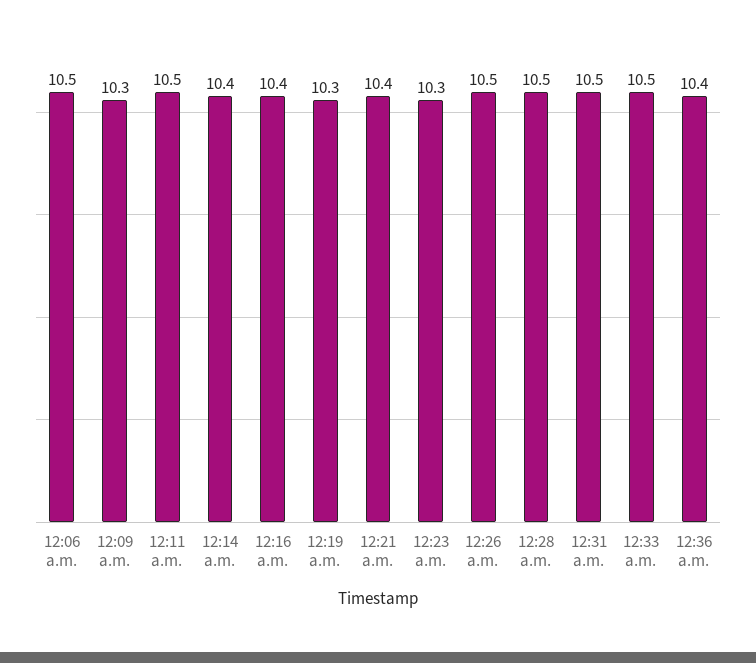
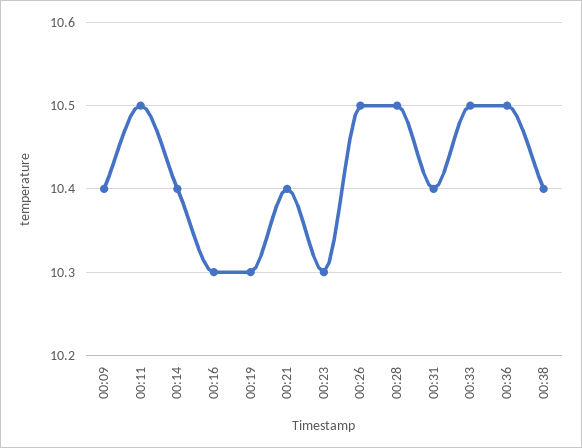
12:06 a.m.: 10.5 -> none
12:09 a.m.: 10.3 -> 10.4
12:16 a.m.: 10.4 -> 10.3
12:31 a.m.: 10.5 -> 10.4
12:36 a.m.: 10.4 -> 10.5
00:38: none -> 10.4

